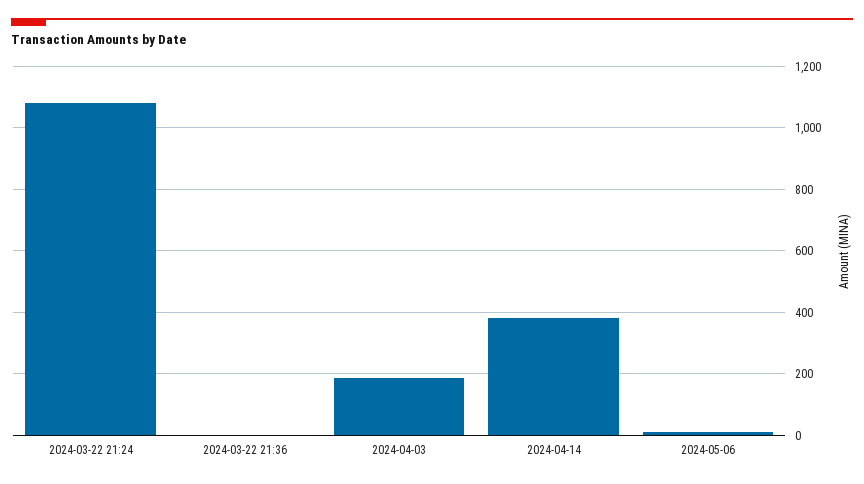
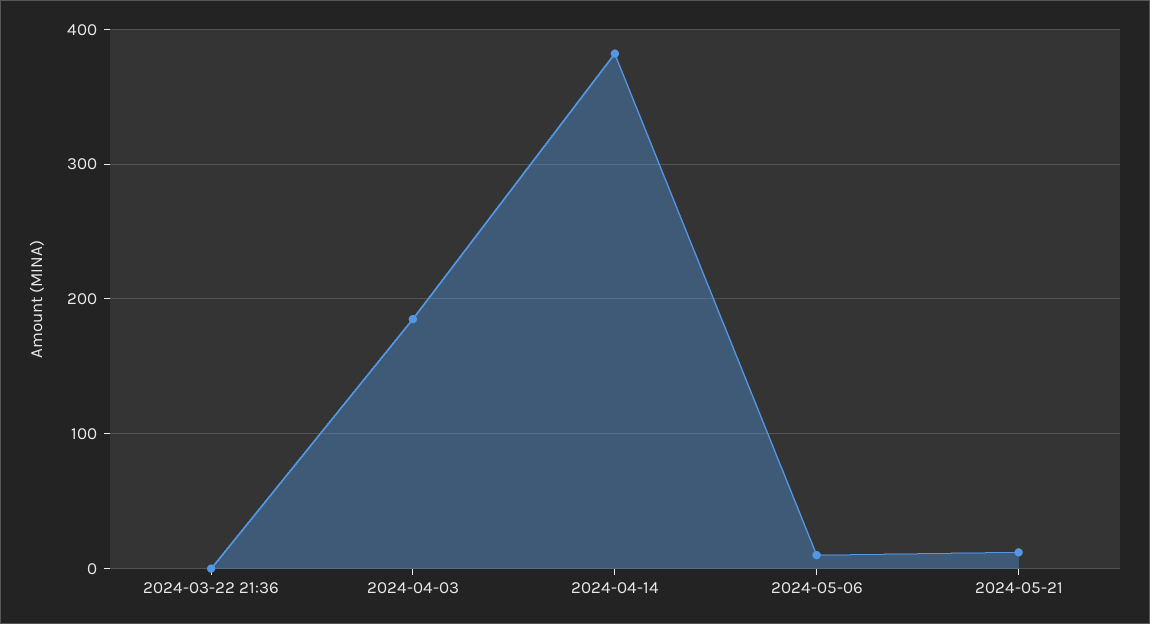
2024-03-22 21:24: 1080 -> none
2024-05-21: none -> 10

